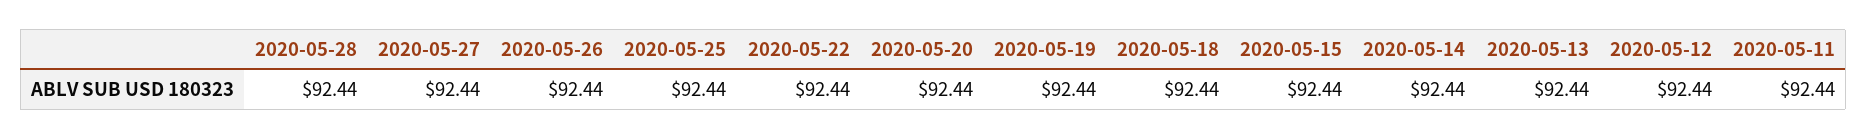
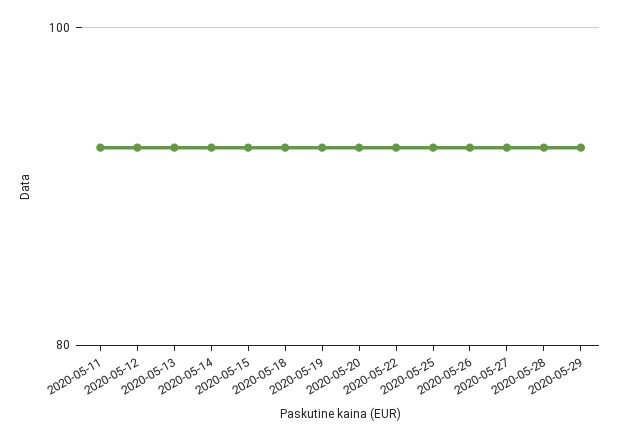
2020-05-29: none -> 92

